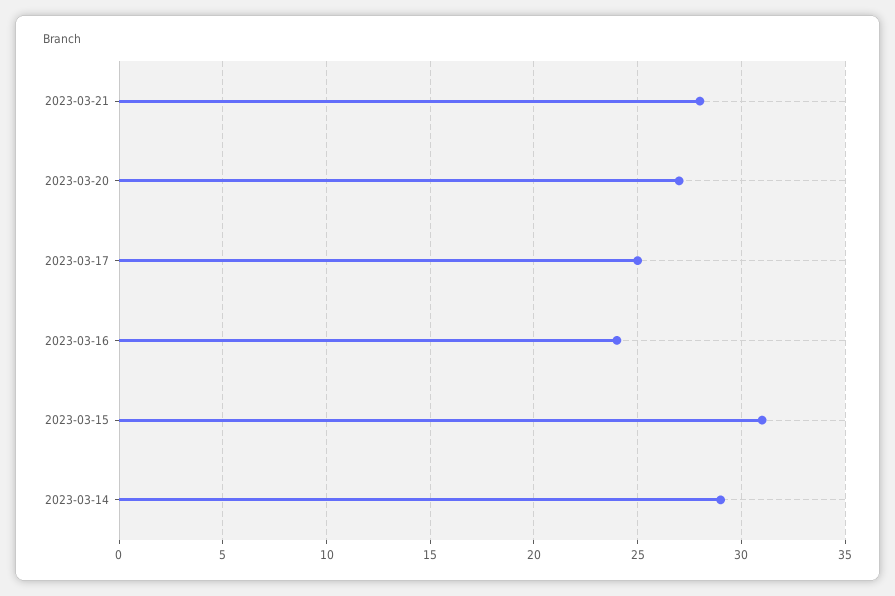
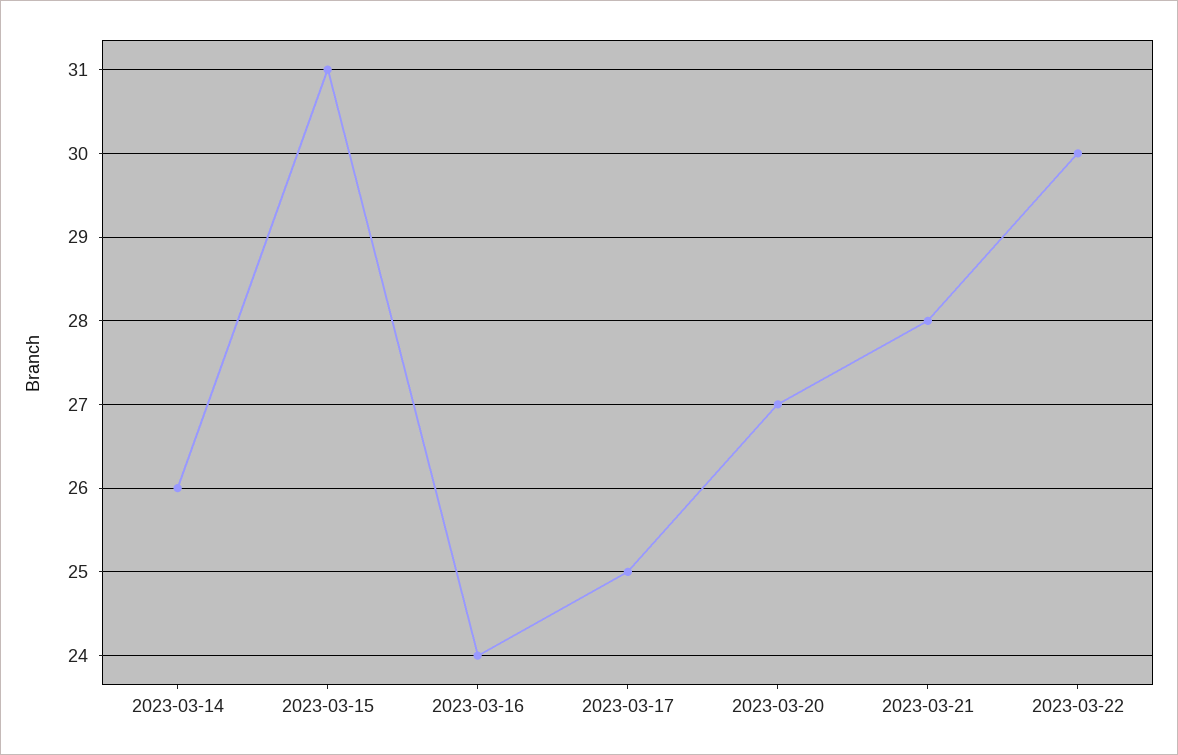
2023-03-14: 29 -> 26
2023-03-22: none -> 30

